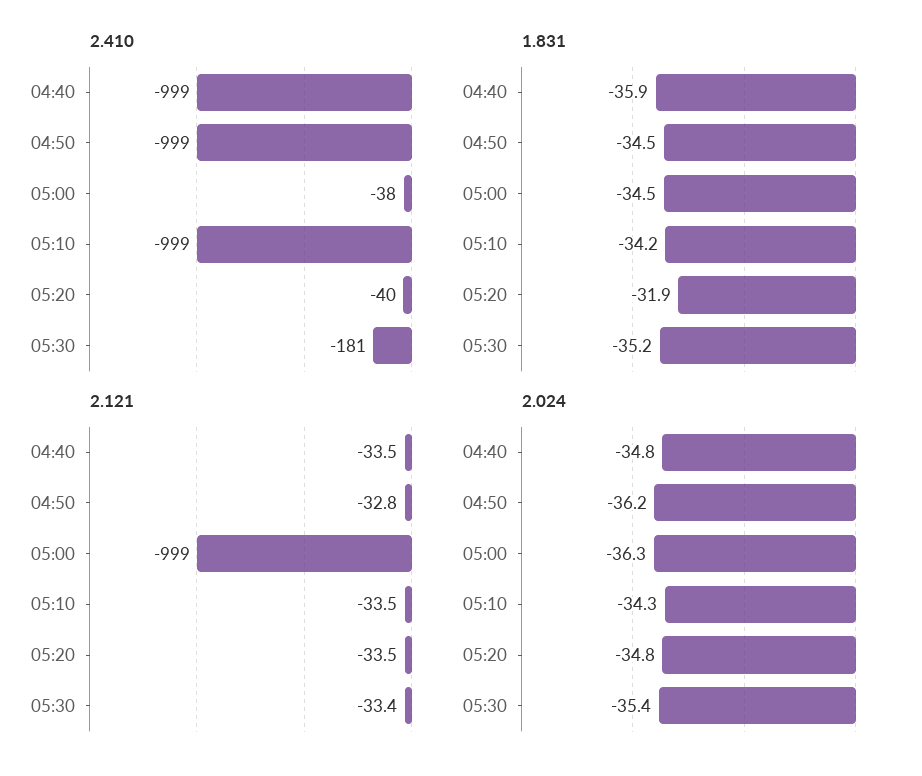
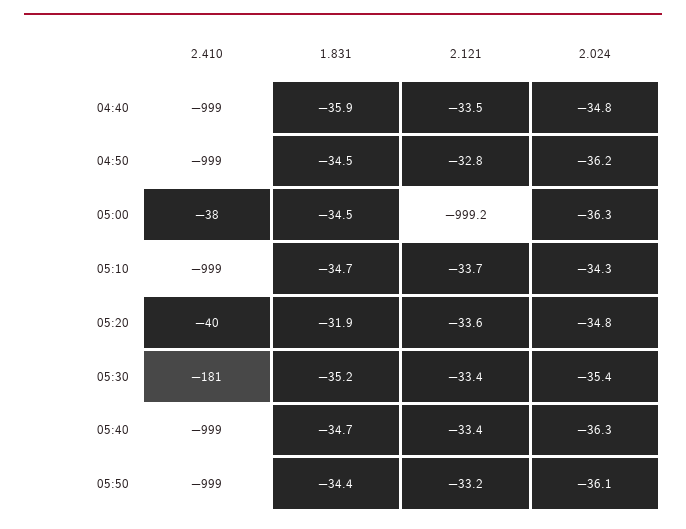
1.831, 05:10: -34.2 -> -34.7
2.121, 05:00: -999 -> -999.2
2.121, 05:10: -33.5 -> -33.7
2.121, 05:20: -33.5 -> -33.6
2.410, 05:40: none -> -999
1.831, 05:40: none -> -34.7
2.121, 05:40: none -> -33.4
2.024, 05:40: none -> -36.3
2.410, 05:50: none -> -999
1.831, 05:50: none -> -34.4
2.121, 05:50: none -> -33.2
2.024, 05:50: none -> -36.1

